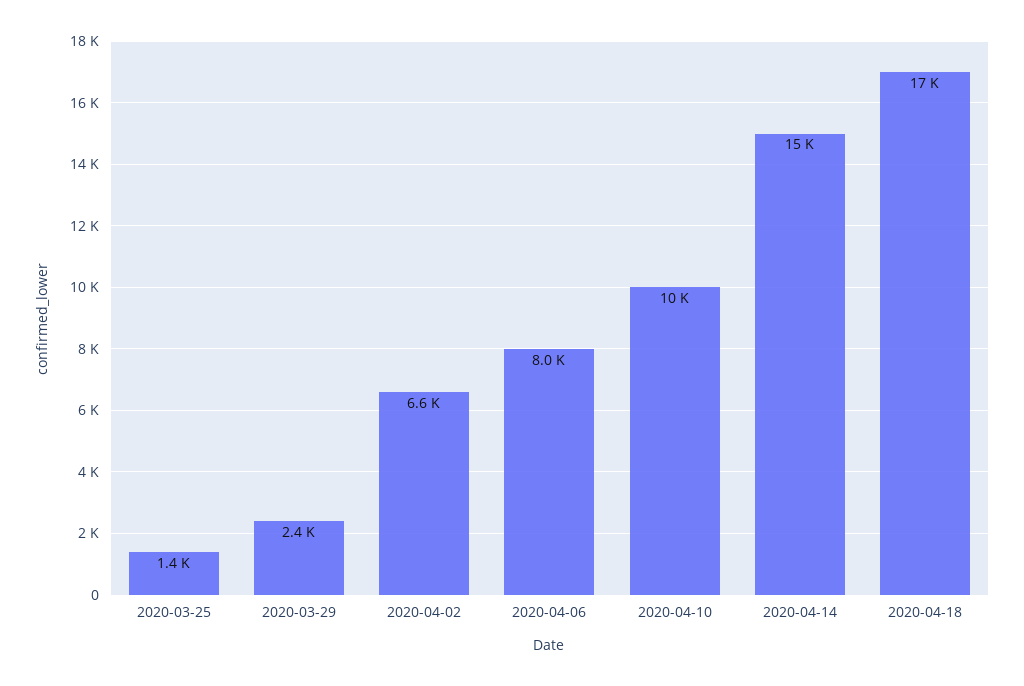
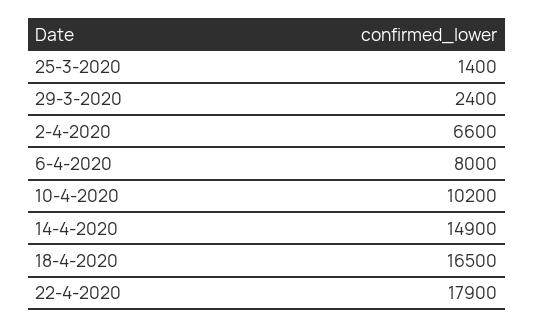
22-4-2020: none -> 17900

